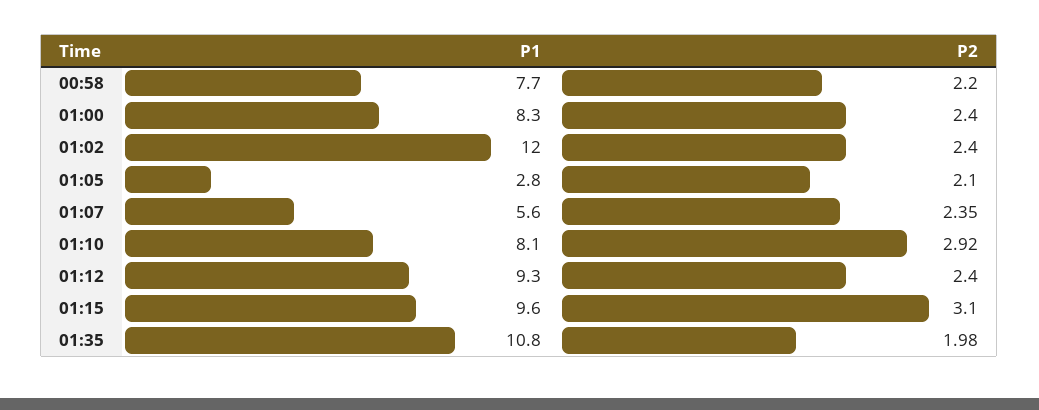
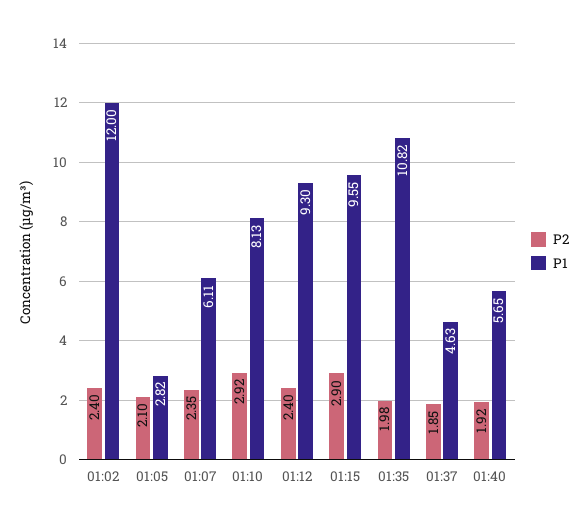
P1, 00:58: 7.7 -> none
P2, 00:58: 2.2 -> none
P1, 01:00: 8.3 -> none
P2, 01:00: 2.4 -> none
P1, 01:07: 5.6 -> 6.11
P2, 01:15: 3.1 -> 2.9
P2, 01:37: none -> 1.85
P1, 01:37: none -> 4.63
P2, 01:40: none -> 1.92
P1, 01:40: none -> 5.65

